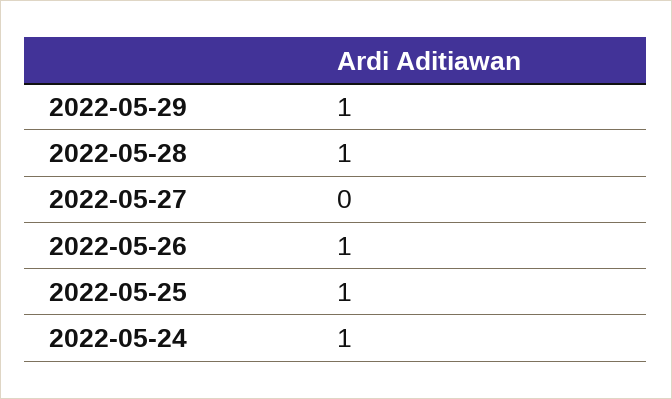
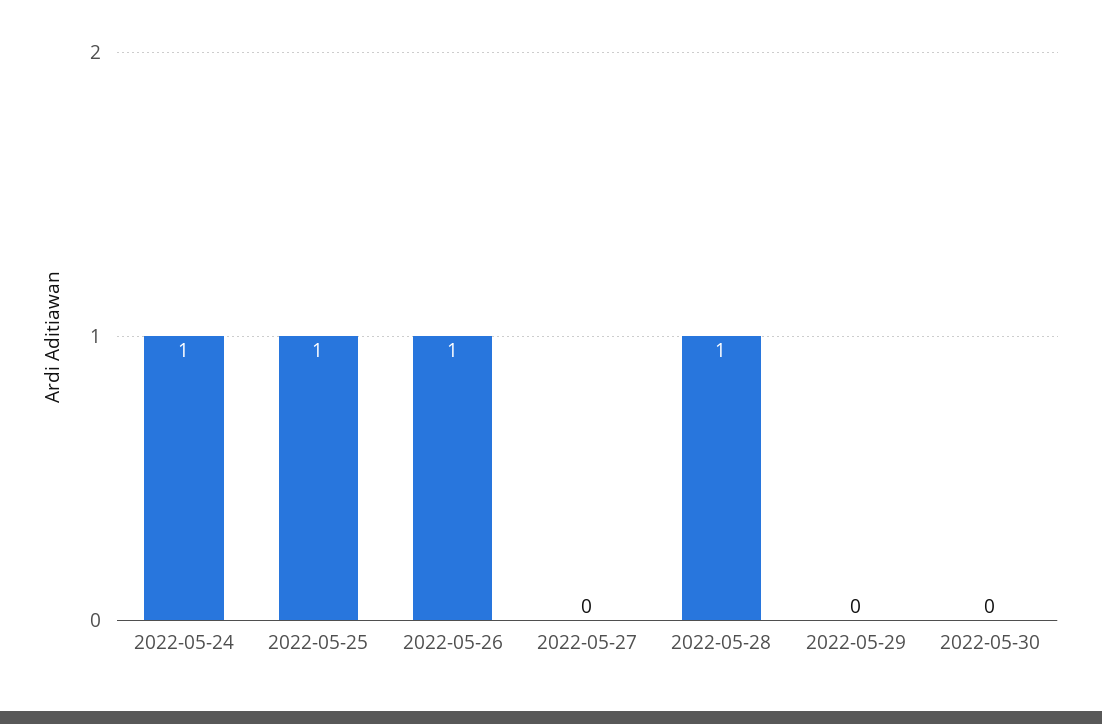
2022-05-29: 1 -> 0
2022-05-30: none -> 0

